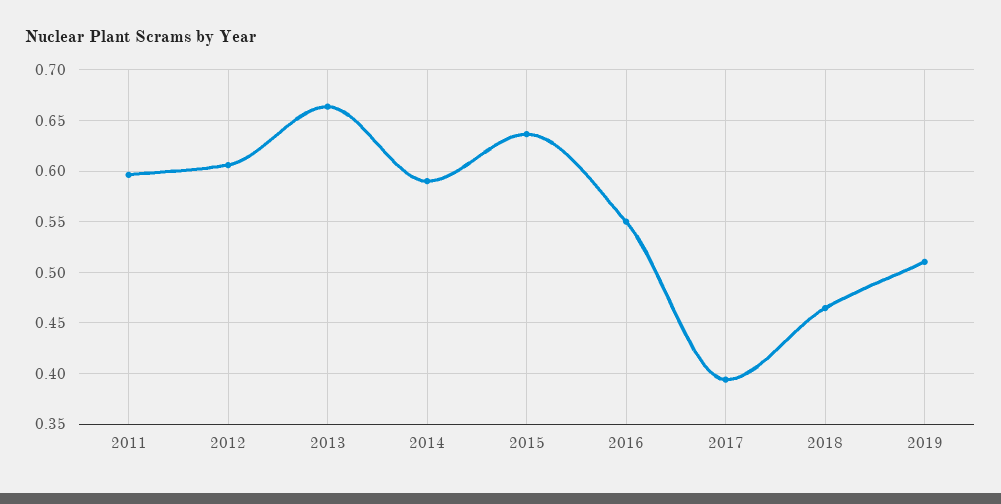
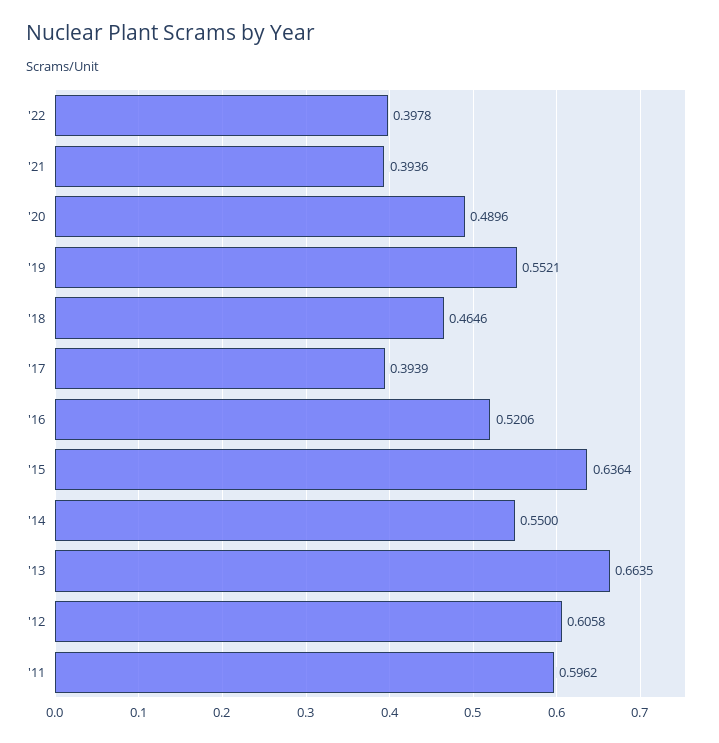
2014: 0.59 -> 0.55
2016: 0.55 -> 0.5206
2019: 0.51 -> 0.5521
'22: none -> 0.3978
'21: none -> 0.3936
'20: none -> 0.4896

